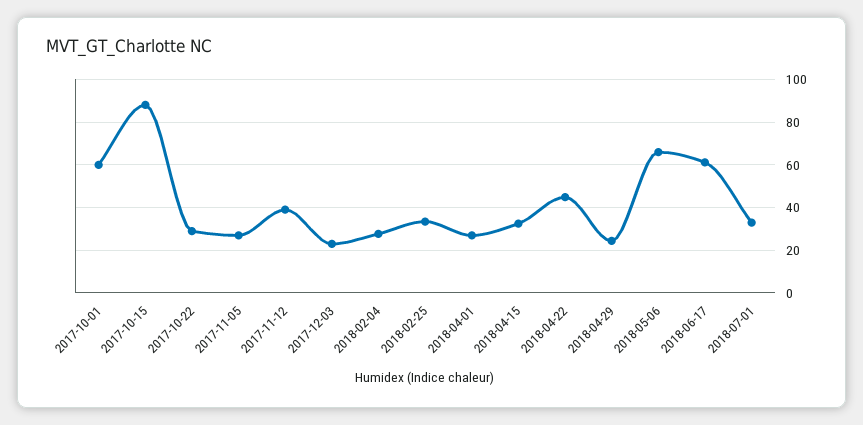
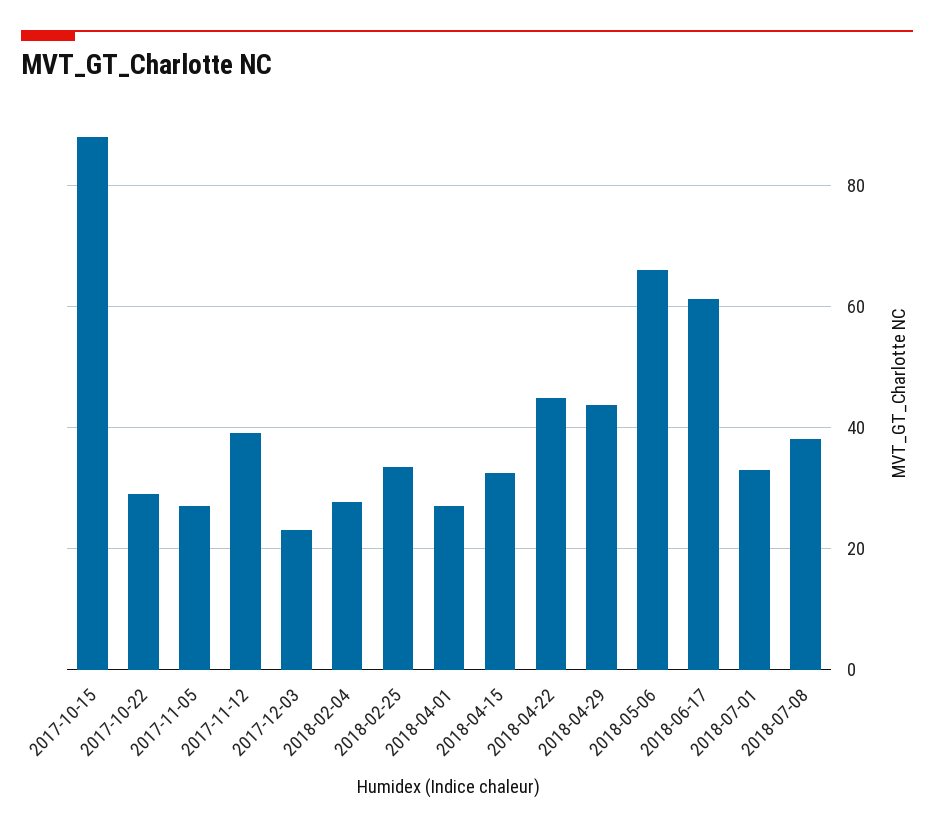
2017-10-01: 60 -> none
2018-04-29: 25 -> 44
2018-07-08: none -> 38

